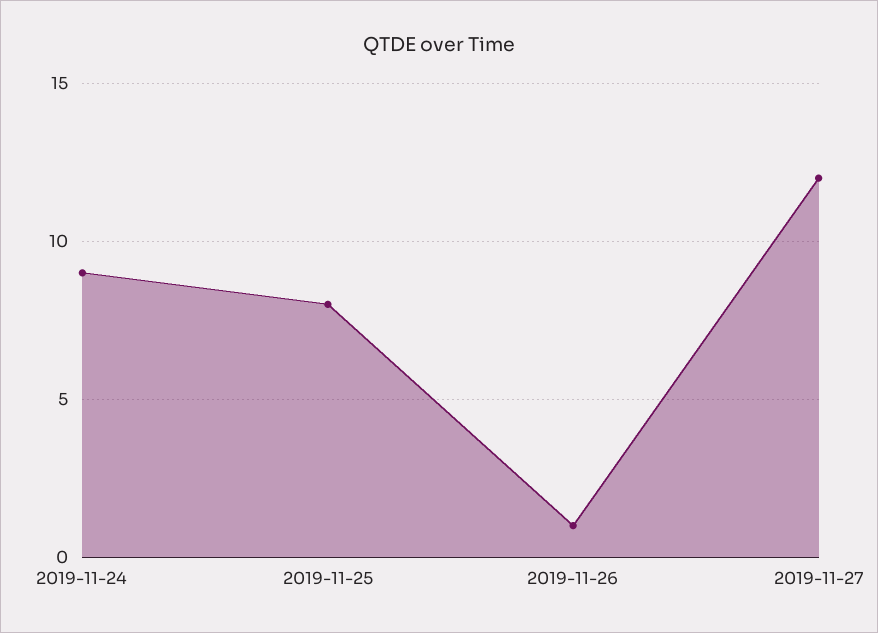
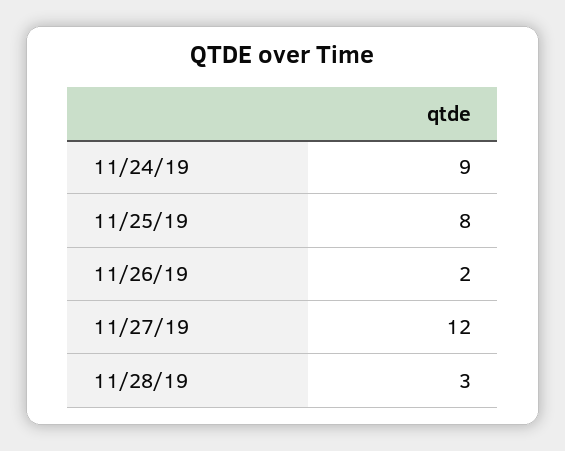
2019-11-26: 1 -> 2
11/28/19: none -> 3

